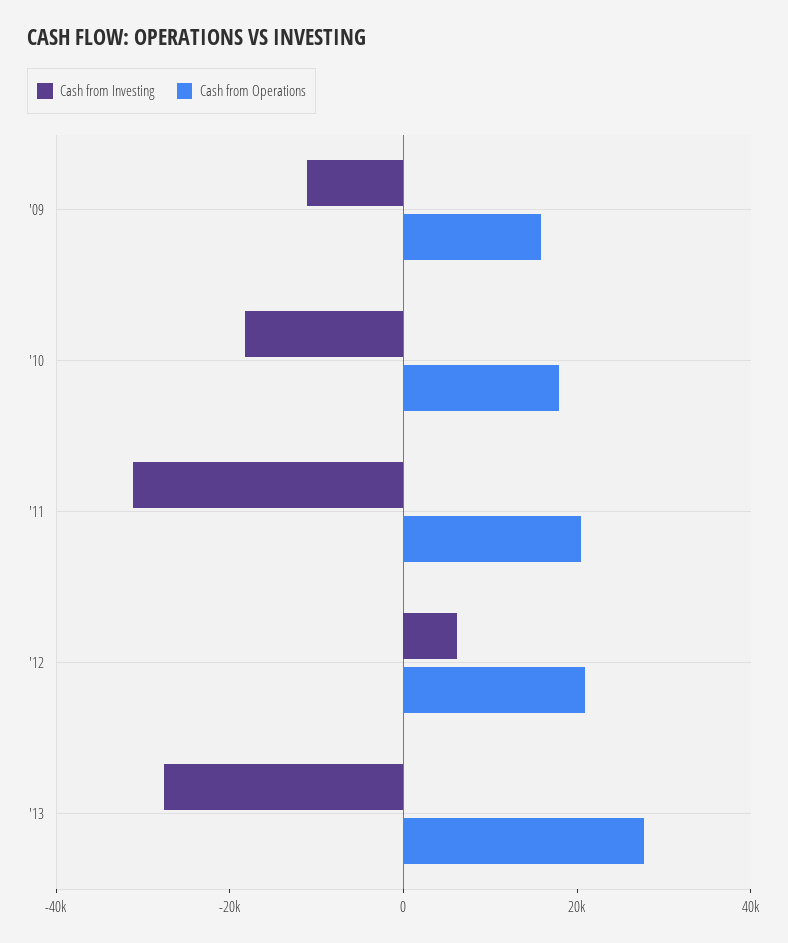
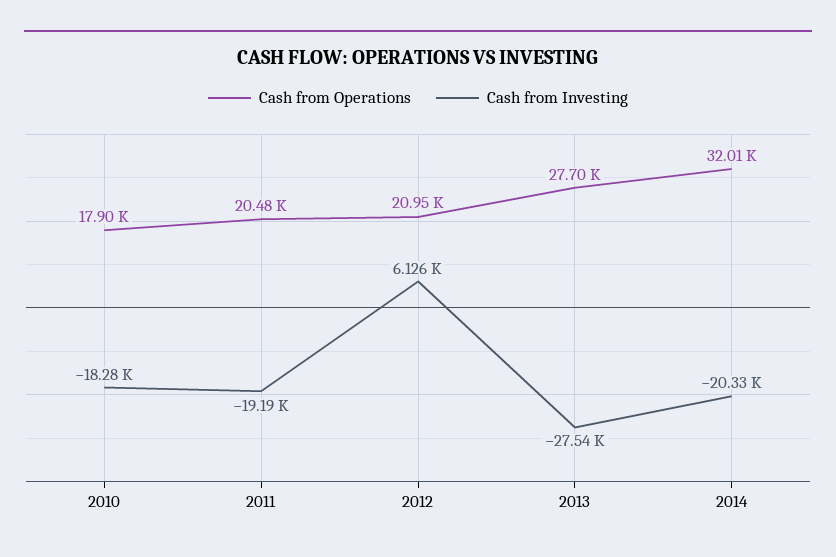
Cash from Investing, '09: -10000 -> none
Cash from Operations, '09: 15000 -> none
Cash from Investing, '11: -30000 -> -19190
Cash from Operations, 2014: none -> 32010
Cash from Investing, 2014: none -> -20330

